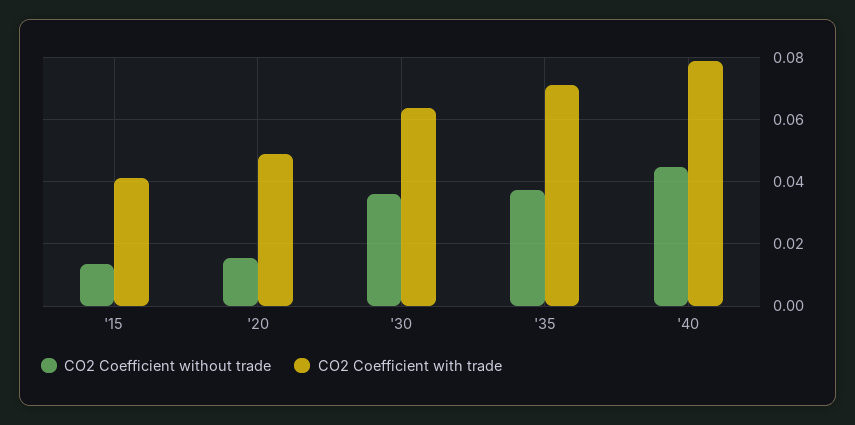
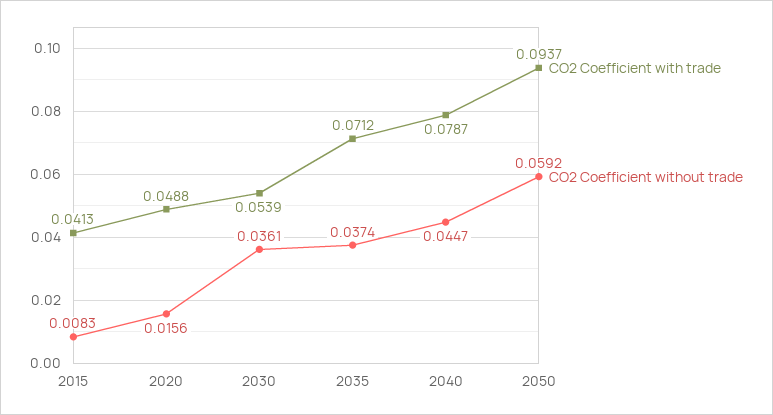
CO2 Coefficient without trade, '15: 0.014 -> 0.0083
CO2 Coefficient with trade, '30: 0.064 -> 0.0539
CO2 Coefficient with trade, 2050: none -> 0.0937
CO2 Coefficient without trade, 2050: none -> 0.0592

